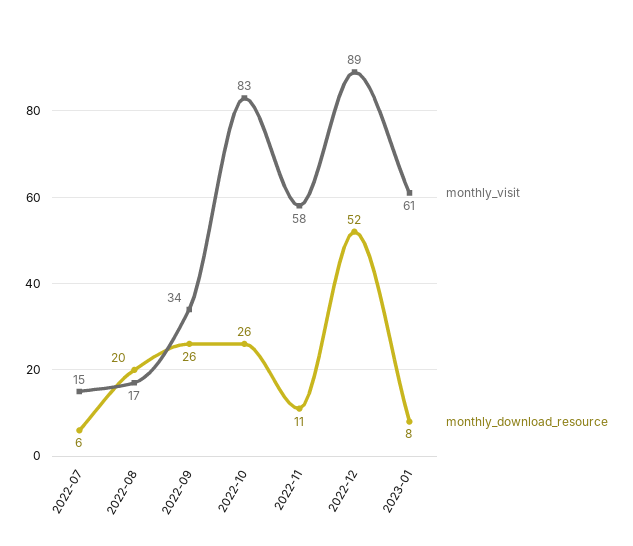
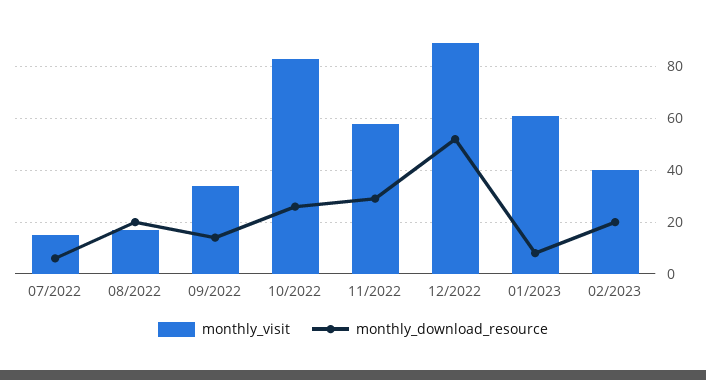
monthly_download_resource, 2022-09: 26 -> 15
monthly_download_resource, 2022-11: 11 -> 30
monthly_visit, 02/2023: none -> 40
monthly_download_resource, 02/2023: none -> 20

